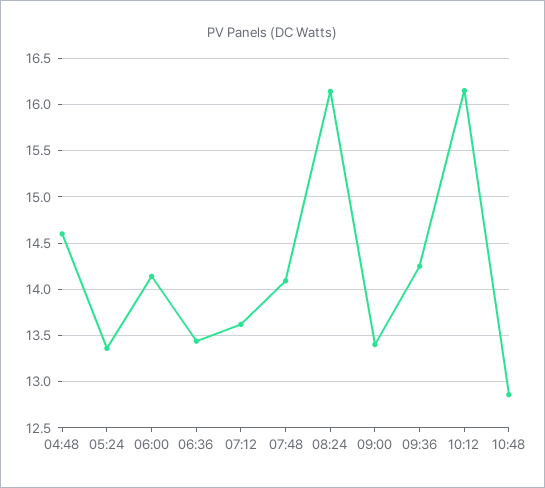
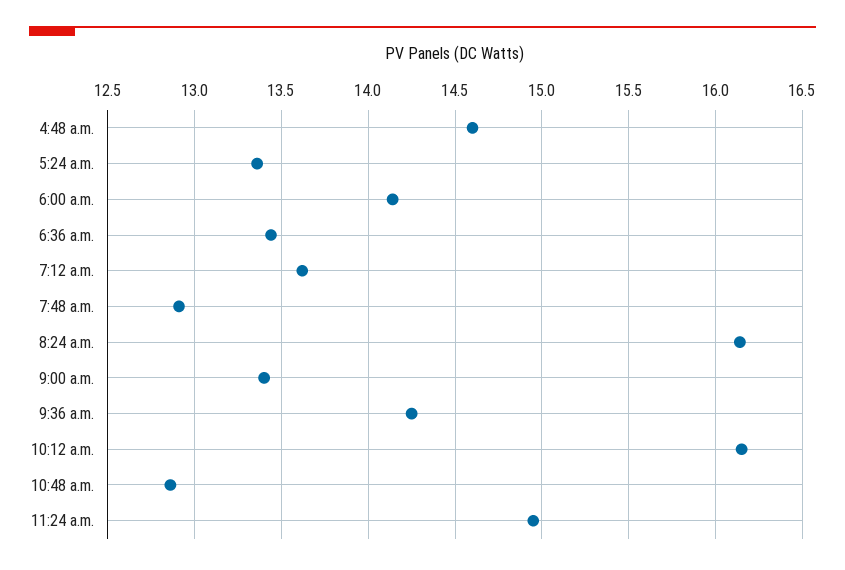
07:48: 14.1 -> 12.9
11:24 a.m.: none -> 14.95

